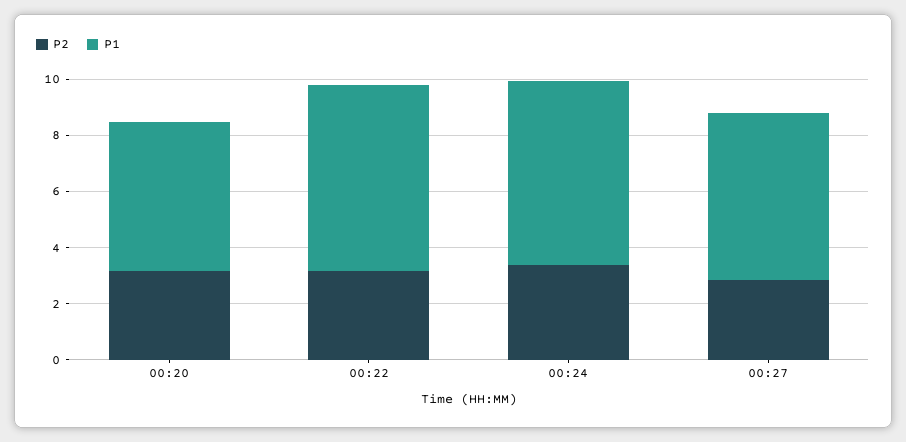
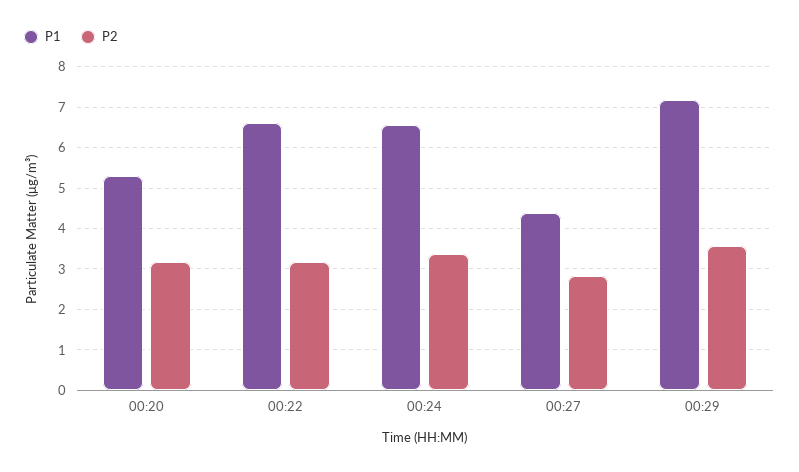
P1, 00:27: 6 -> 4.4
P1, 00:29: none -> 7.2
P2, 00:29: none -> 3.6

